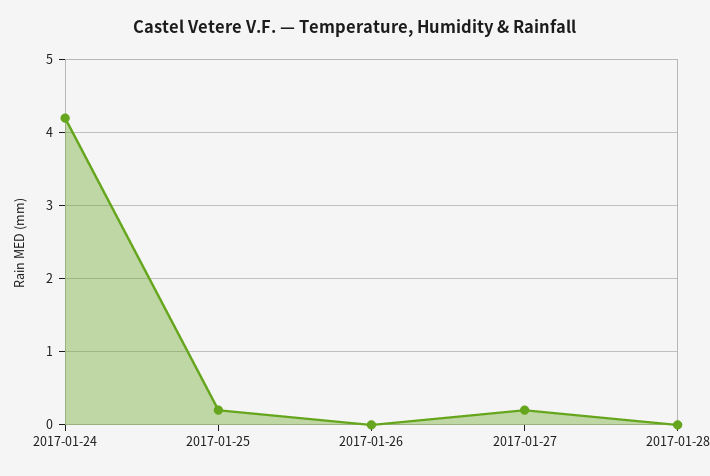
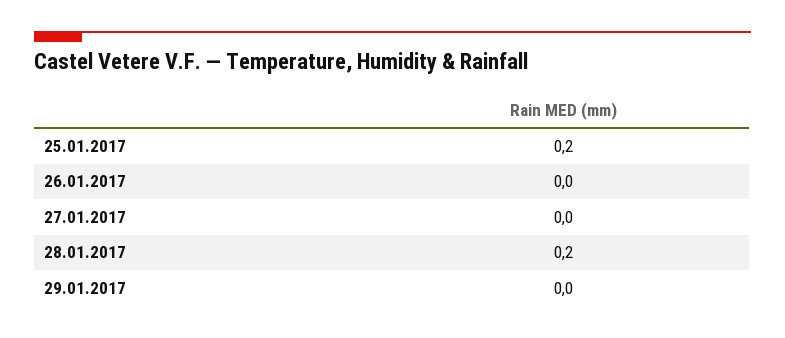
2017-01-24: 4.2 -> none
2017-01-27: 0.2 -> 0
2017-01-28: 0 -> 0.2
29.01.2017: none -> 0

